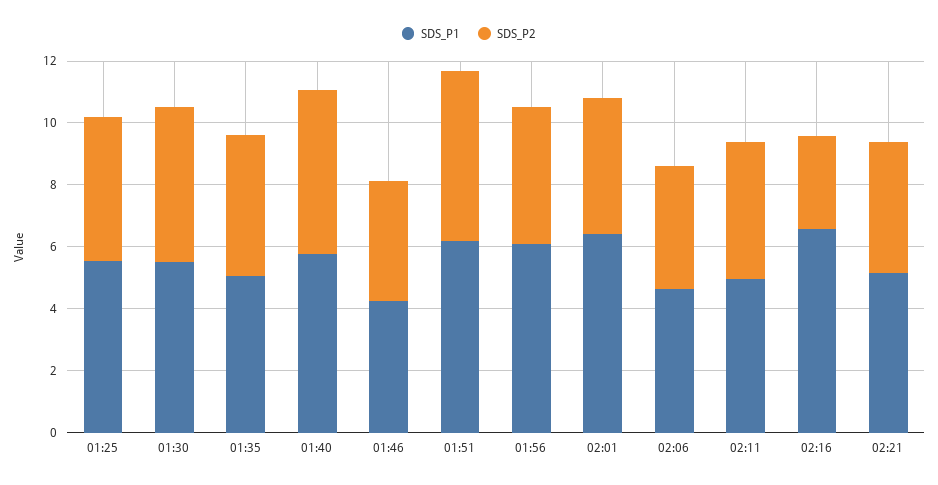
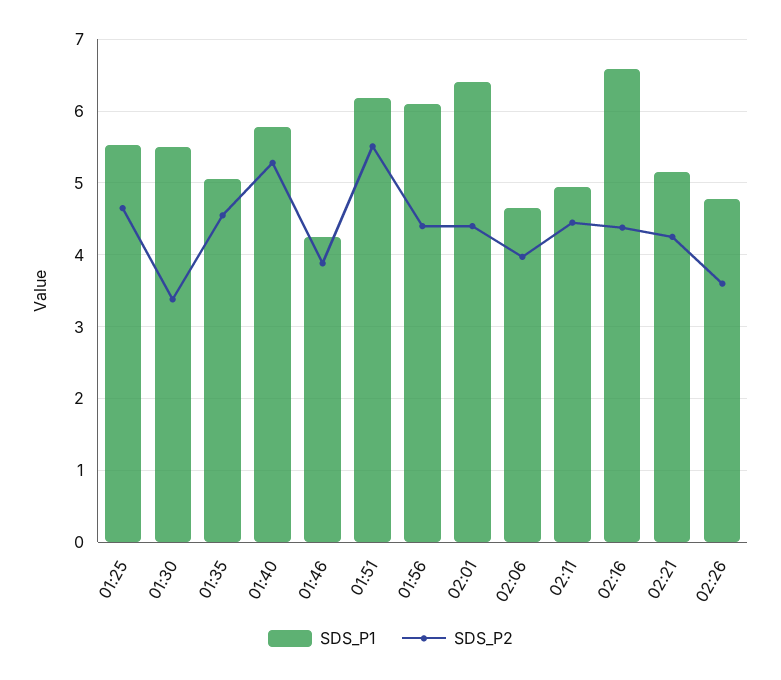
SDS_P2, 01:30: 5 -> 3.4
SDS_P2, 02:16: 3 -> 4.4
SDS_P1, 02:26: none -> 4.8
SDS_P2, 02:26: none -> 3.6

